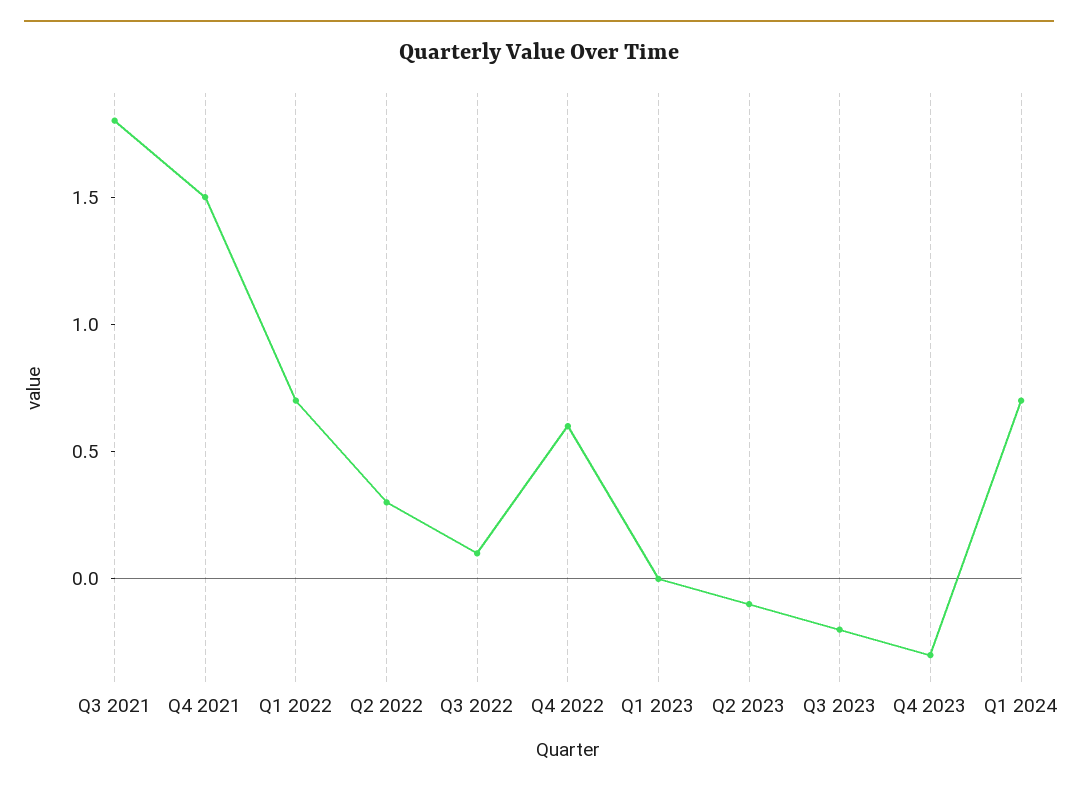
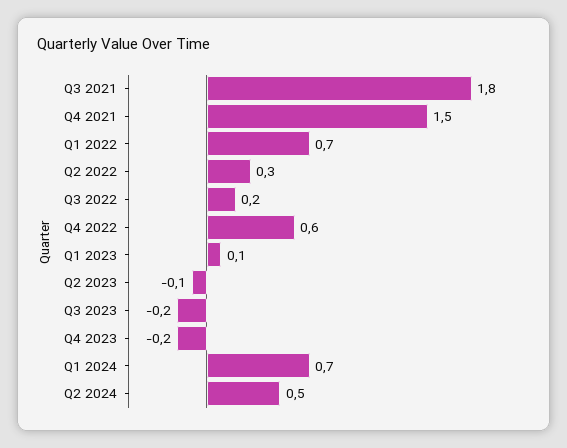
Q3 2022: 0.1 -> 0.2
Q1 2023: 0 -> 0.1
Q4 2023: -0.3 -> -0.2
Q2 2024: none -> 0.5

